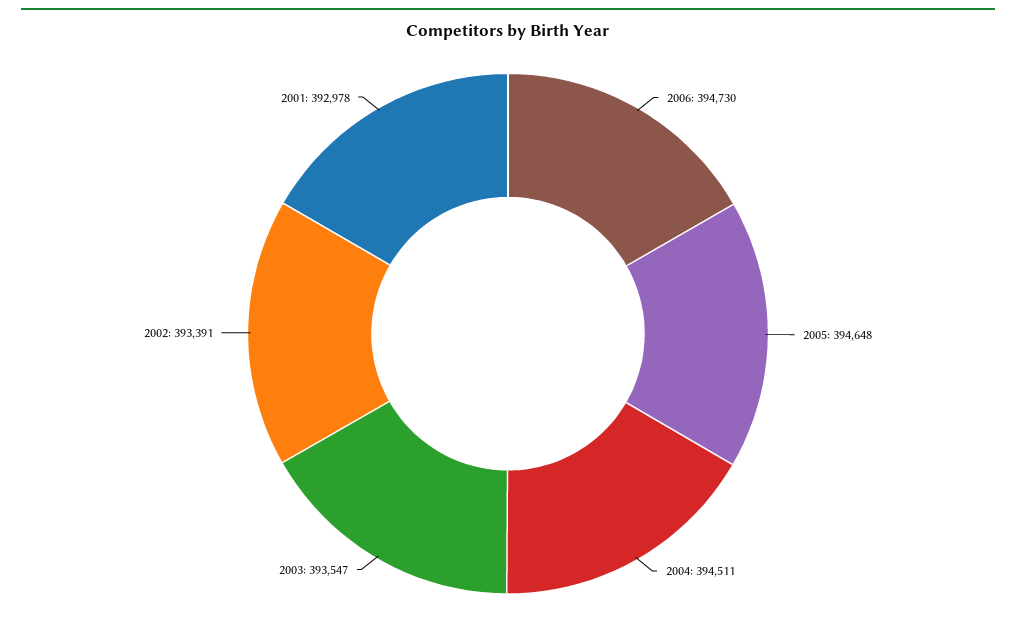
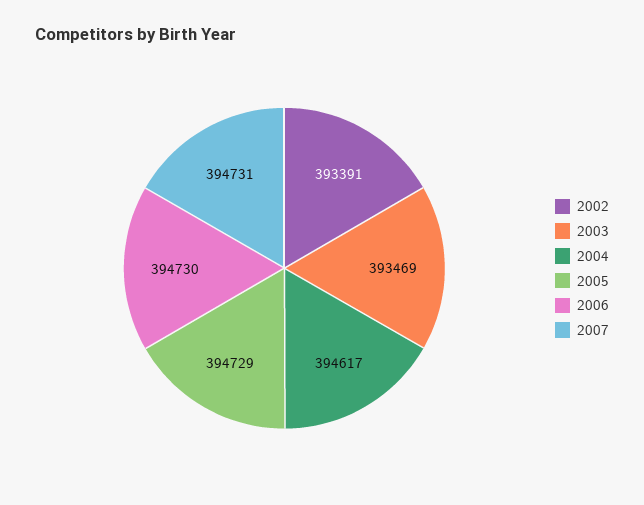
2005: 394648 -> 394729
2004: 394511 -> 394617
2003: 393547 -> 393469
2001: 392978 -> none
2007: none -> 394731

